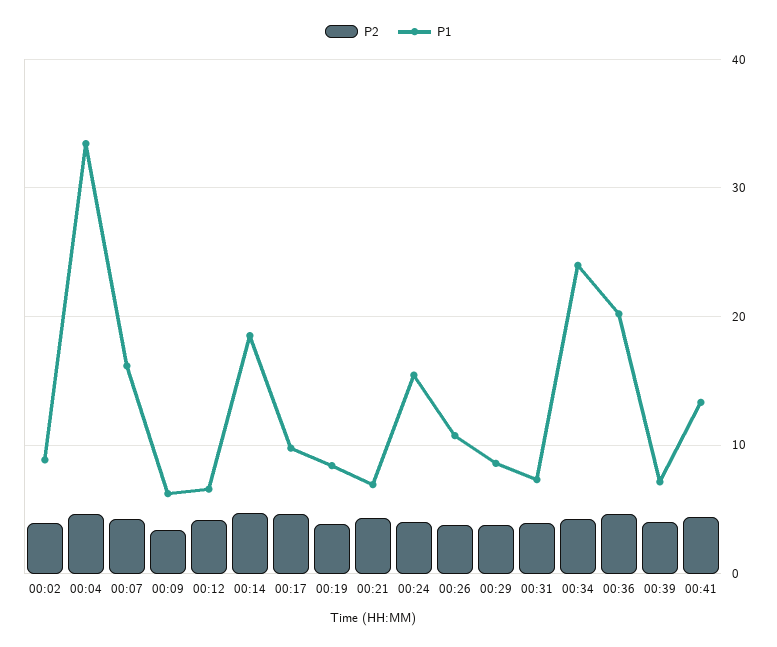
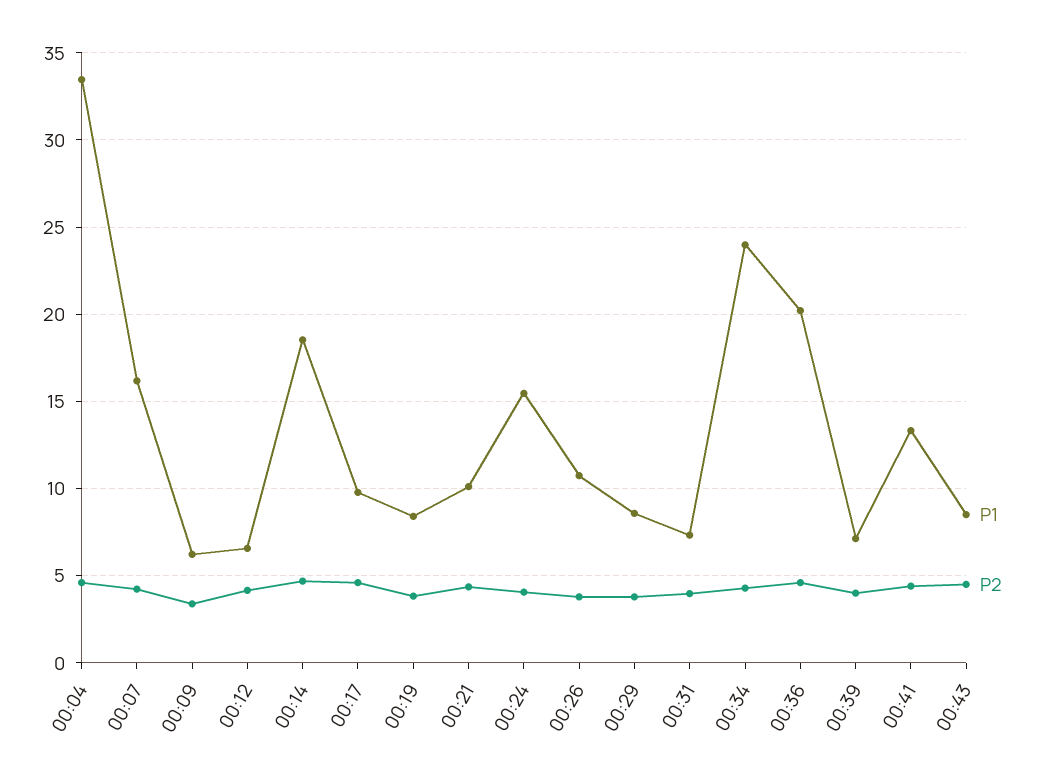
P2, 00:02: 4 -> none
P1, 00:02: 9 -> none
P1, 00:21: 7 -> 10
P1, 00:43: none -> 8.5
P2, 00:43: none -> 4.5

